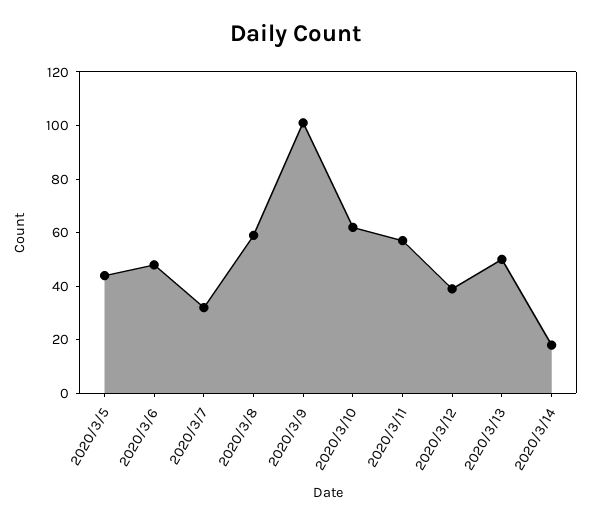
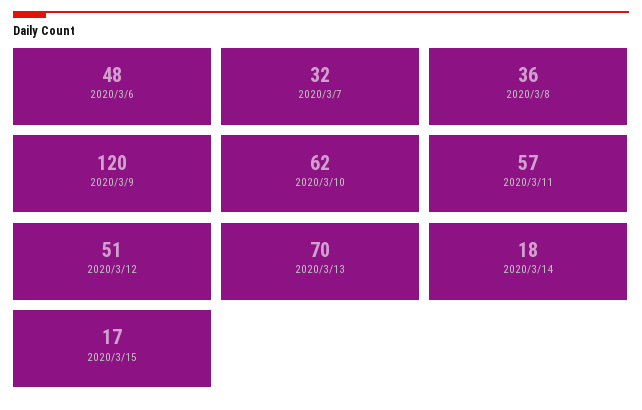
2020/3/5: 45 -> none
2020/3/8: 60 -> 36
2020/3/9: 100 -> 120
2020/3/12: 40 -> 51
2020/3/13: 50 -> 70
2020/3/15: none -> 17

